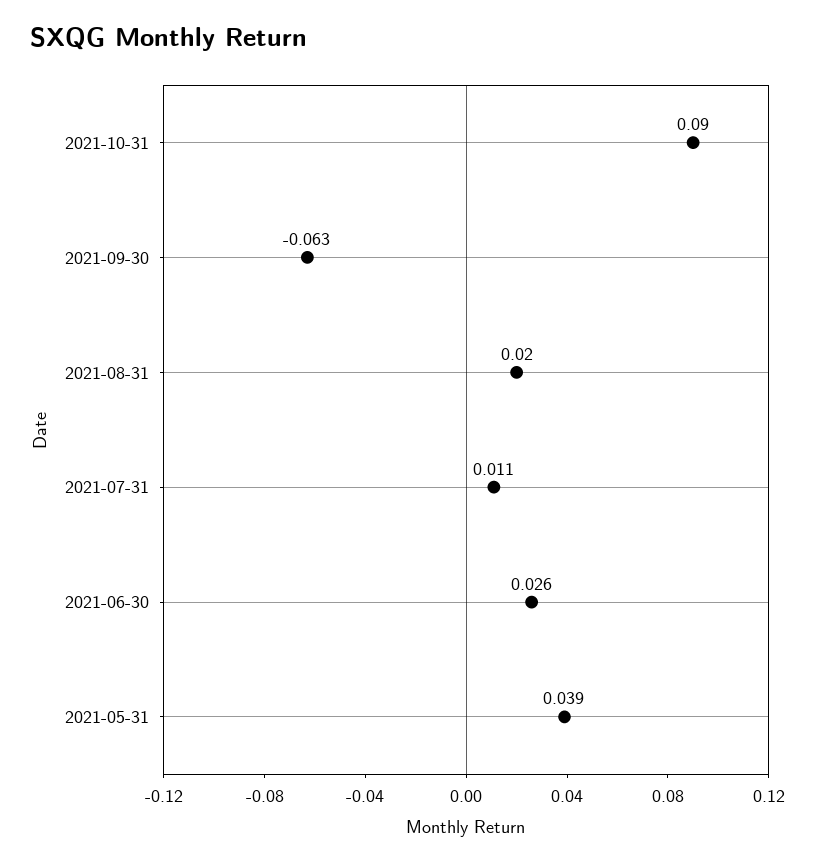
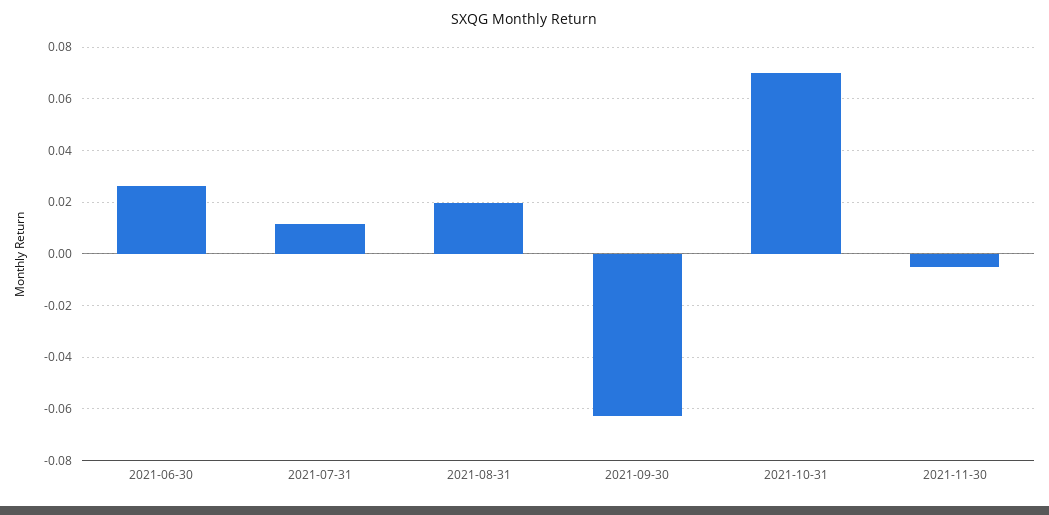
2021-10-31: 0.09 -> 0.07
2021-05-31: 0.039 -> none
2021-11-30: none -> -0.005

